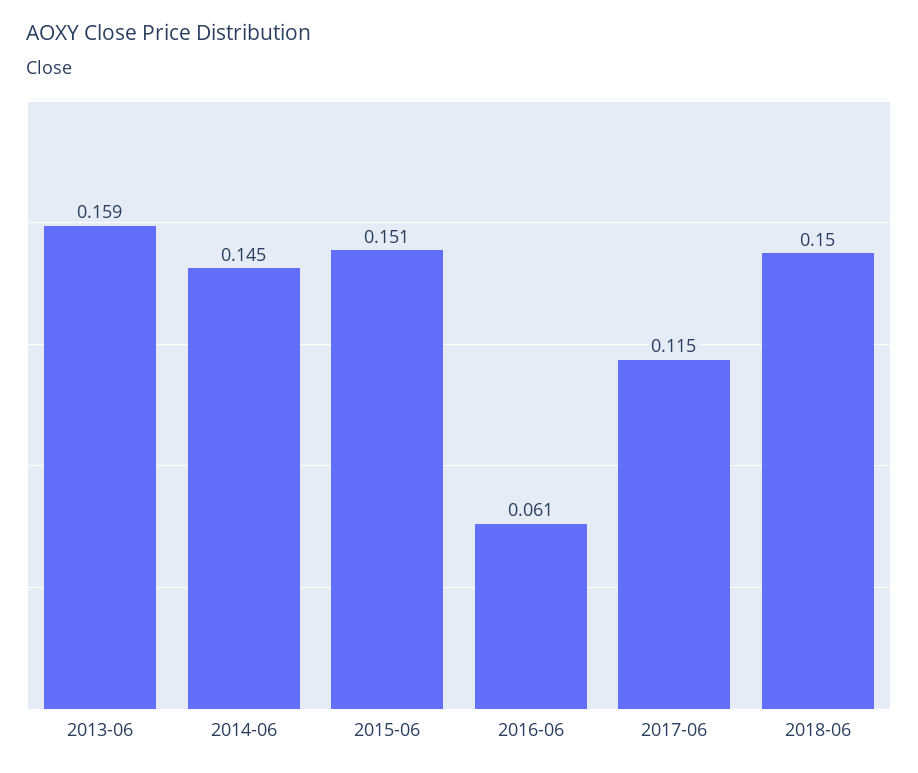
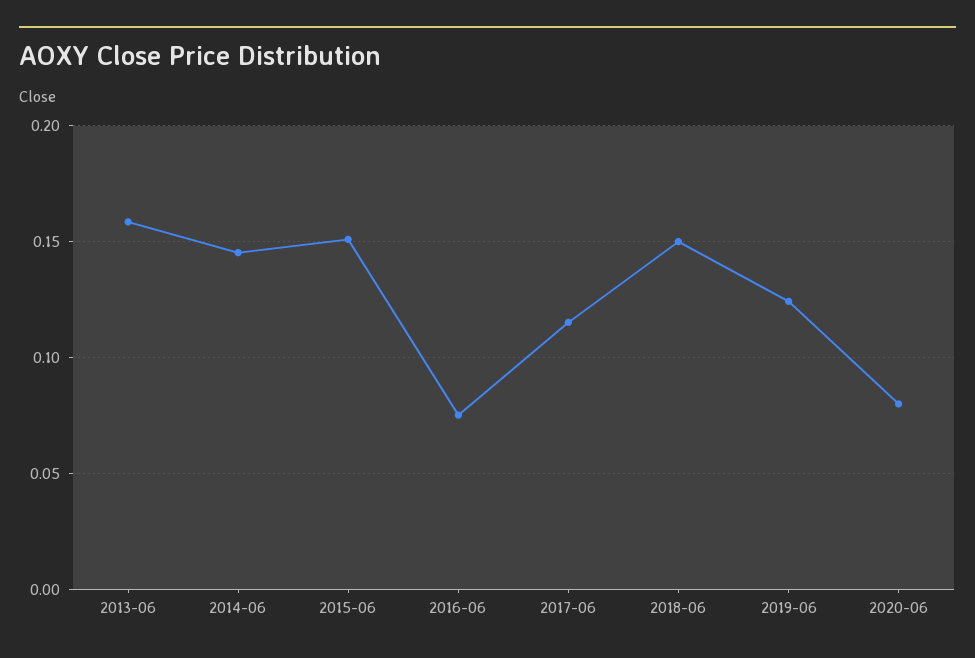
2016-06: 0.061 -> 0.075
2019-06: none -> 0.125
2020-06: none -> 0.08

